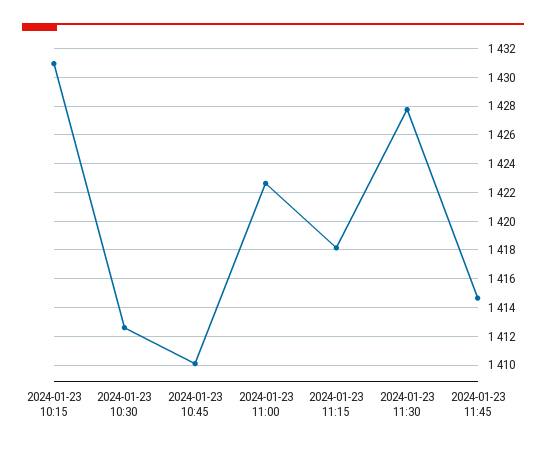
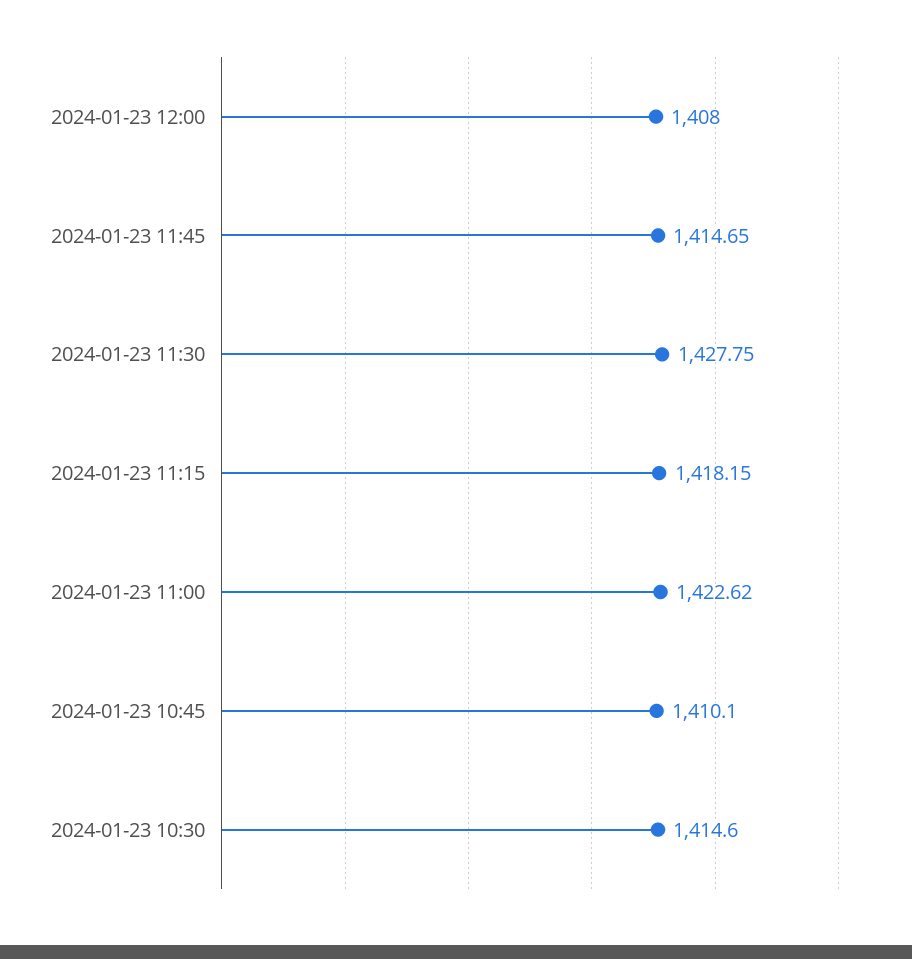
2024-01-23 10:15: 1431 -> none
2024-01-23 10:30: 1412.5 -> 1414.6
2024-01-23 12:00: none -> 1408

